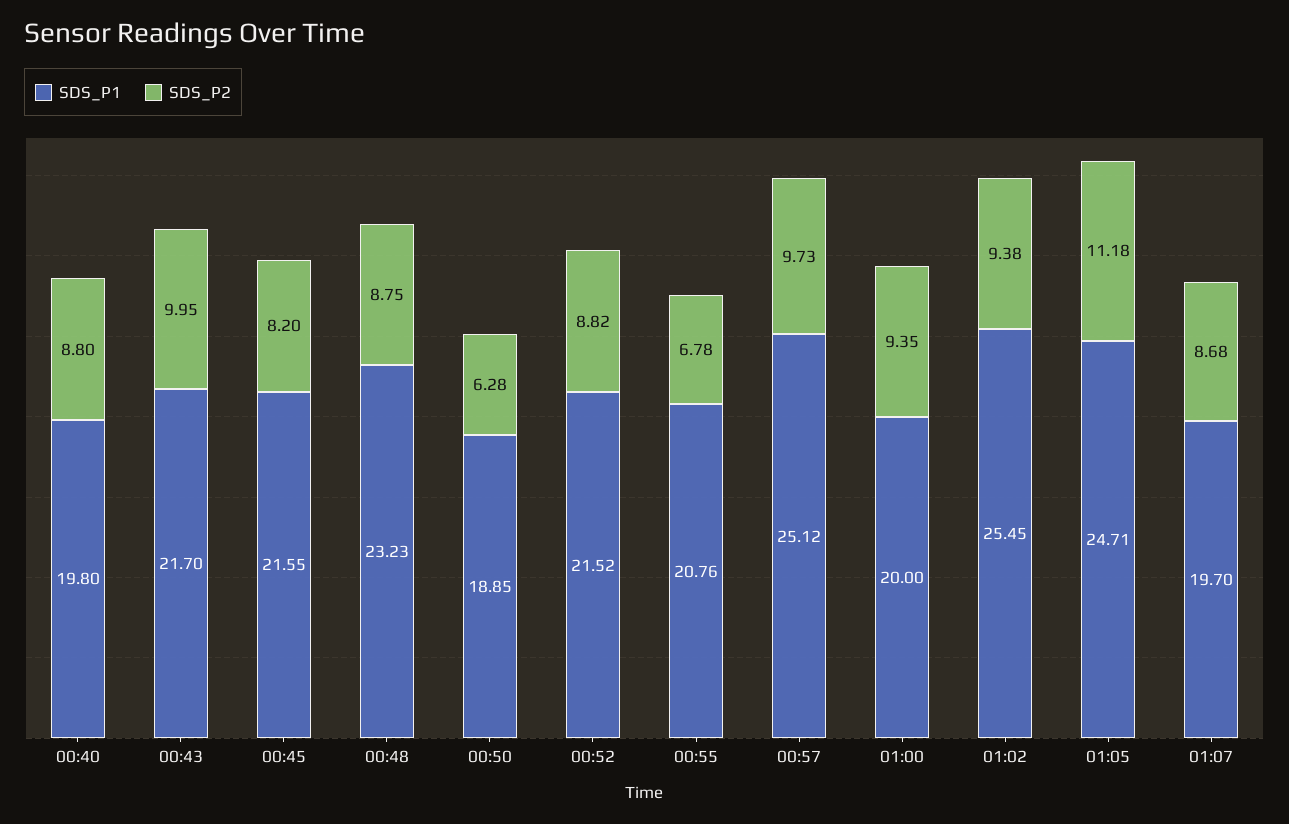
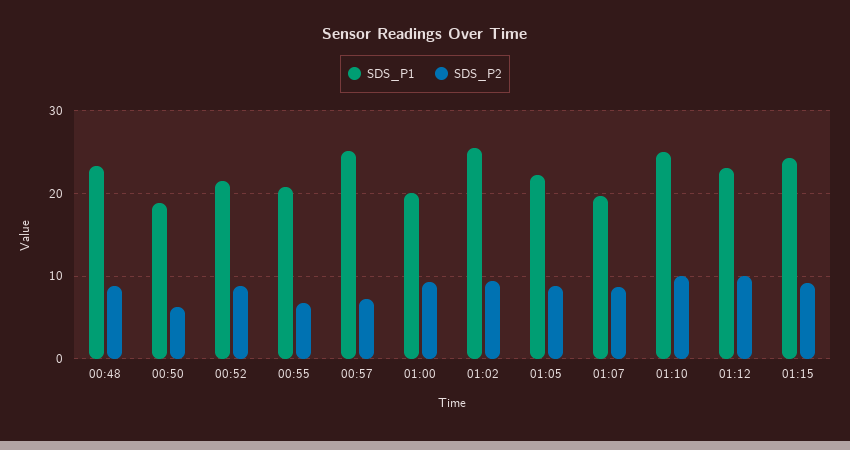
SDS_P1, 00:40: 19.8 -> none
SDS_P2, 00:40: 8.8 -> none
SDS_P1, 00:43: 21.7 -> none
SDS_P2, 00:43: 9.95 -> none
SDS_P1, 00:45: 21.55 -> none
SDS_P2, 00:45: 8.2 -> none
SDS_P2, 00:57: 9.73 -> 7
SDS_P1, 01:05: 24.71 -> 22
SDS_P2, 01:05: 11.18 -> 9
SDS_P1, 01:10: none -> 25
SDS_P2, 01:10: none -> 10
SDS_P1, 01:12: none -> 23
SDS_P2, 01:12: none -> 10
SDS_P1, 01:15: none -> 24
SDS_P2, 01:15: none -> 9

